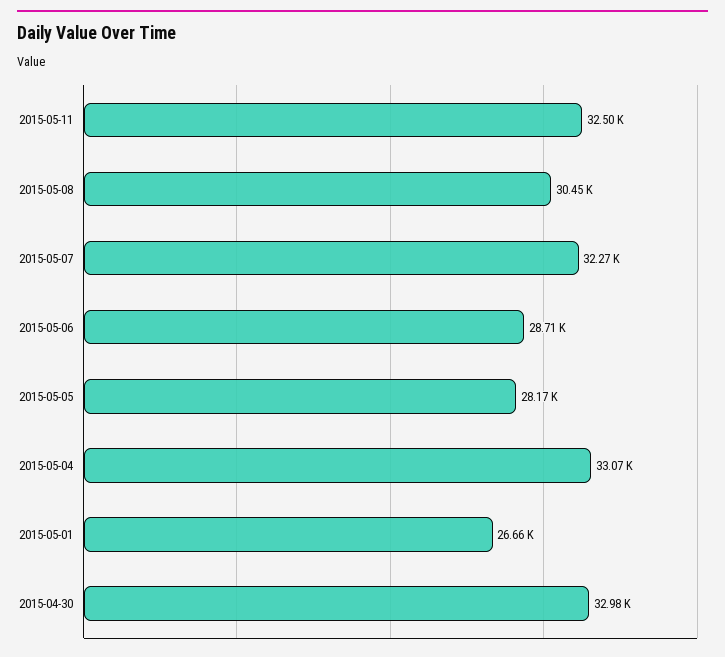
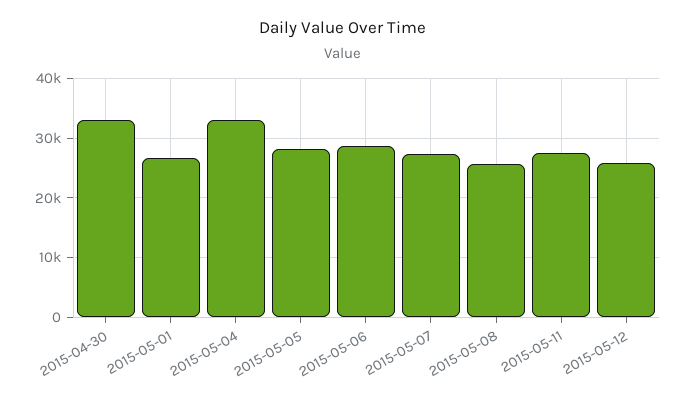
2015-05-11: 32500 -> 28000
2015-05-08: 30450 -> 26000
2015-05-07: 32270 -> 28000
2015-05-12: none -> 26000

